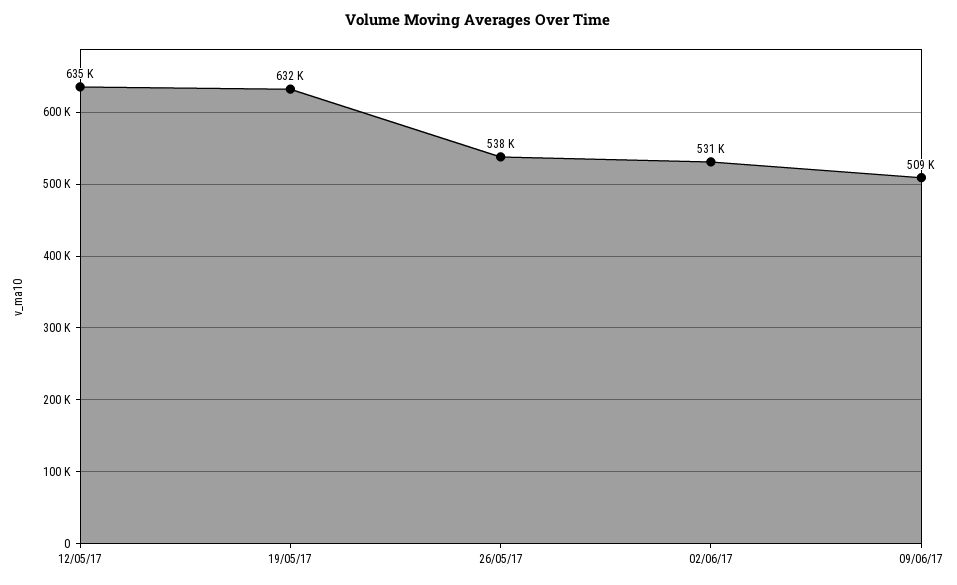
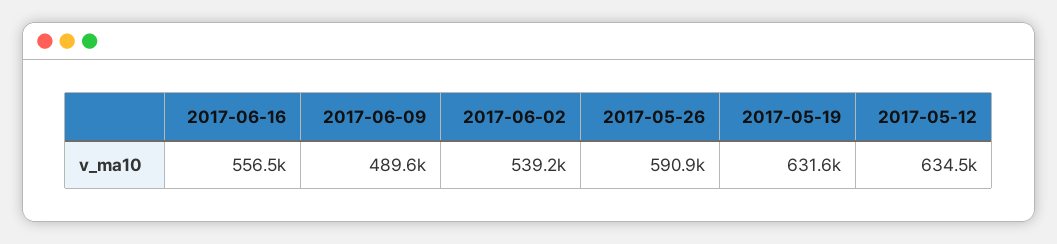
26/05/17: 538000 -> 590900
02/06/17: 531000 -> 539200
09/06/17: 509000 -> 489600
2017-06-16: none -> 556500

